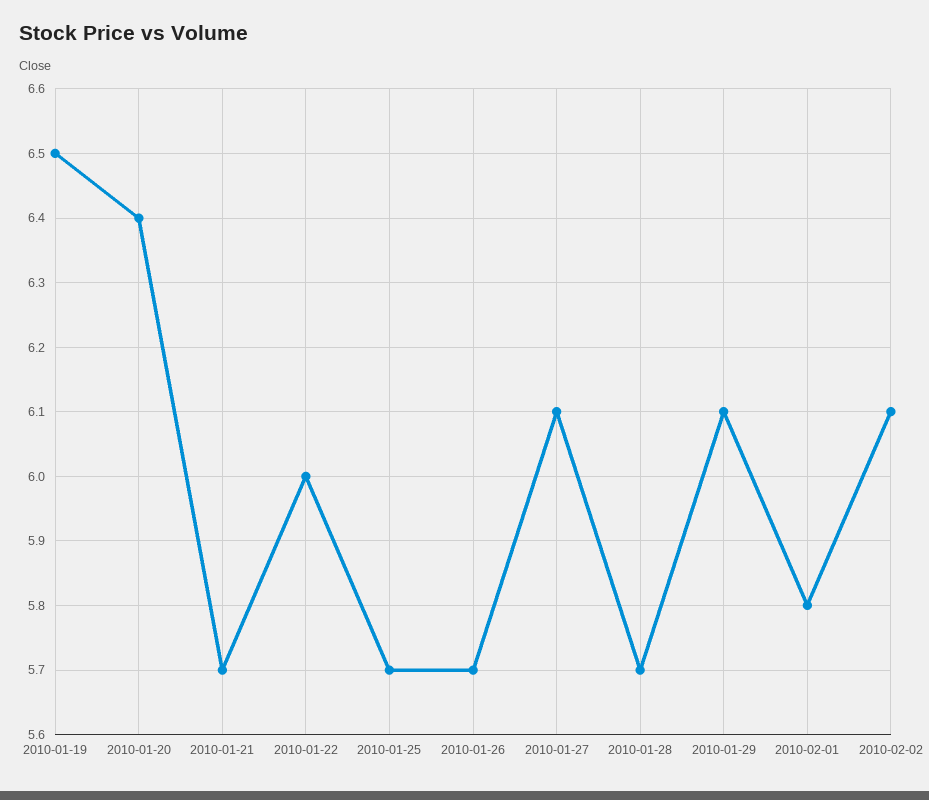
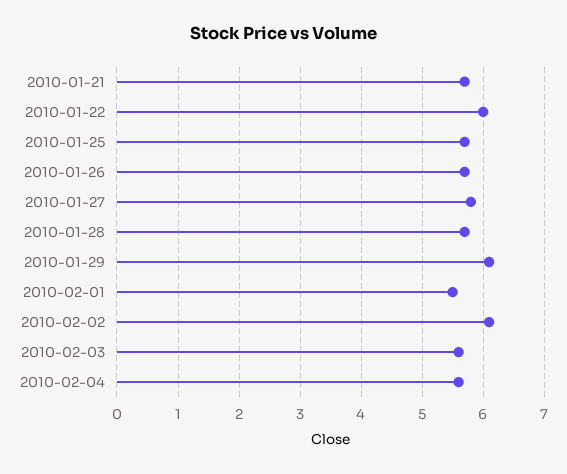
2010-01-19: 6.5 -> none
2010-01-20: 6.4 -> none
2010-01-27: 6.1 -> 5.8
2010-02-01: 5.8 -> 5.5
2010-02-03: none -> 5.6
2010-02-04: none -> 5.6

